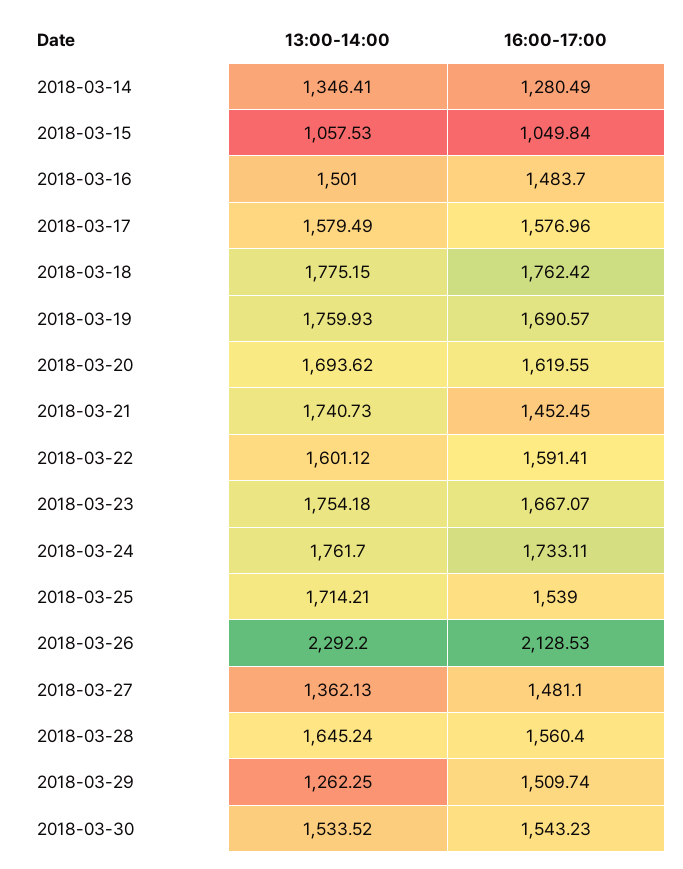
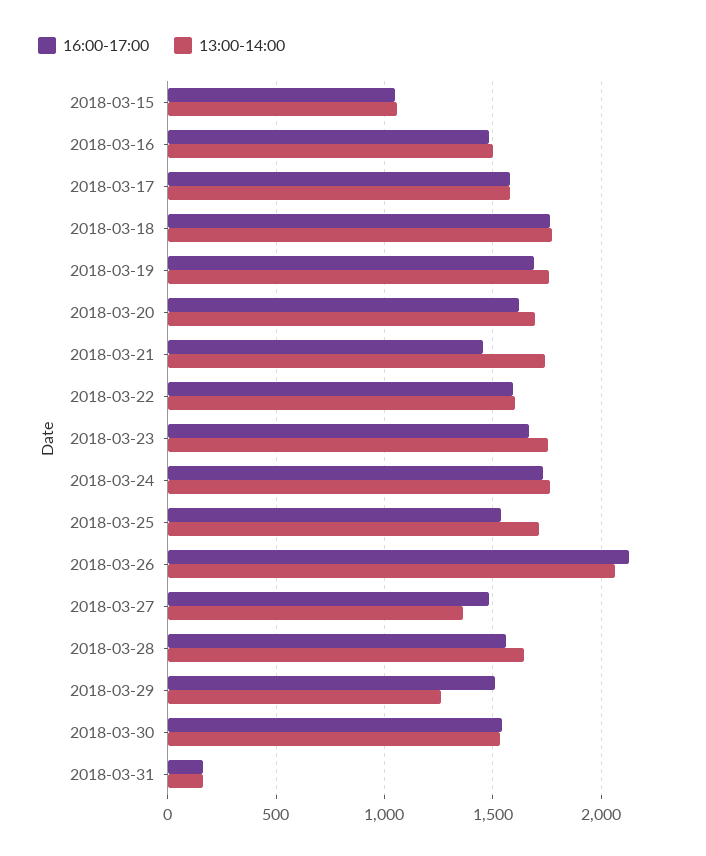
13:00-14:00, 2018-03-14: 1346.41 -> none
16:00-17:00, 2018-03-14: 1280.49 -> none
13:00-14:00, 2018-03-26: 2292.2 -> 2050
16:00-17:00, 2018-03-31: none -> 150
13:00-14:00, 2018-03-31: none -> 150

